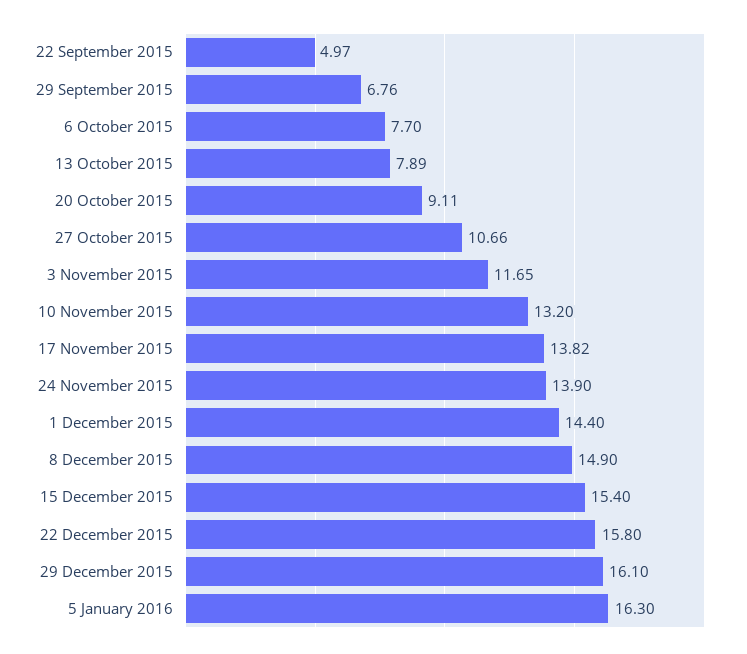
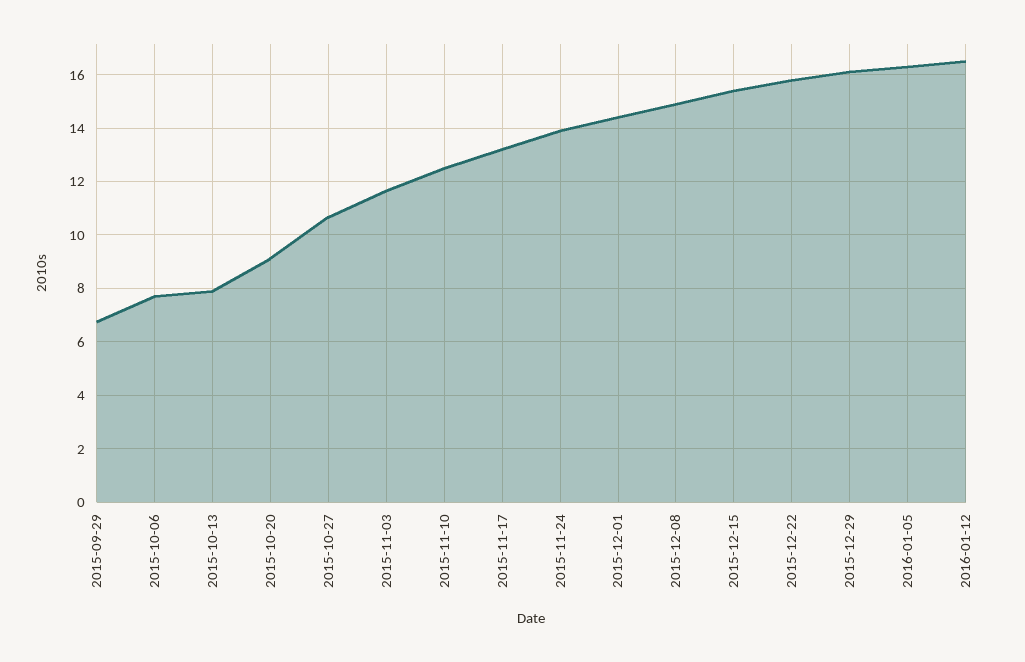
22 September 2015: 4.97 -> none
10 November 2015: 13.2 -> 12.5
17 November 2015: 13.82 -> 13.25
2016-01-12: none -> 16.5

